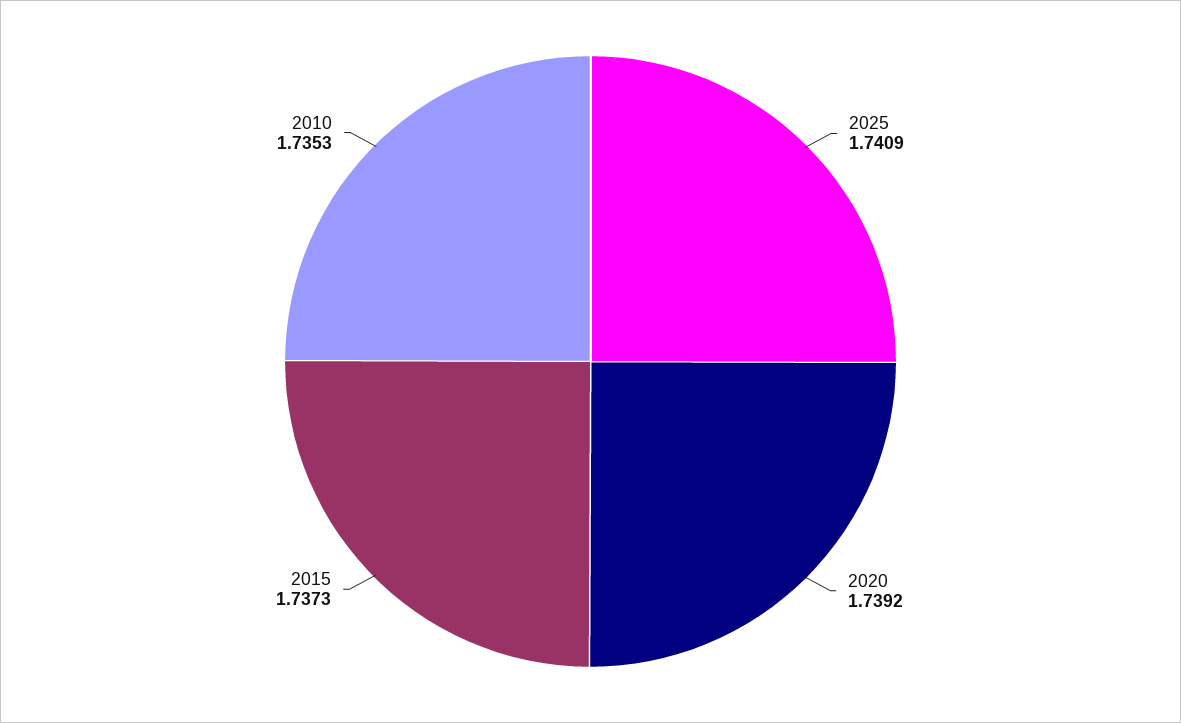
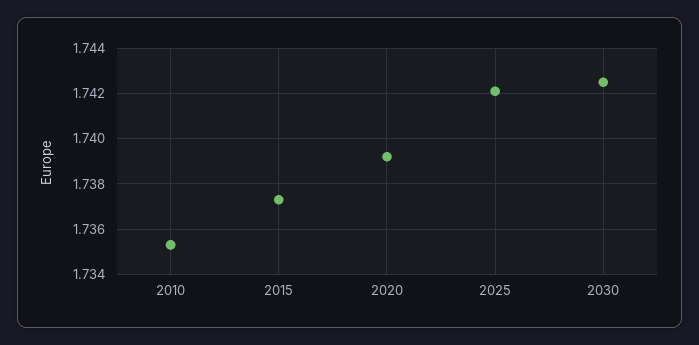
2025: 1.7409 -> 1.742
2030: none -> 1.7425

